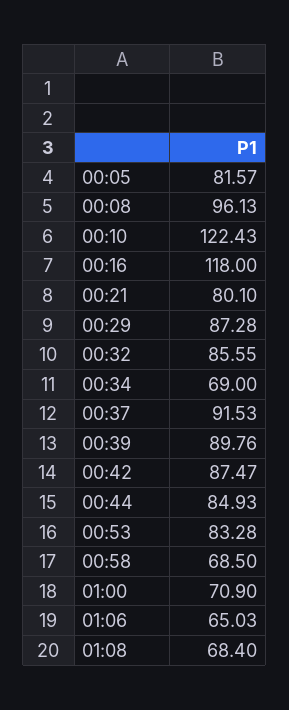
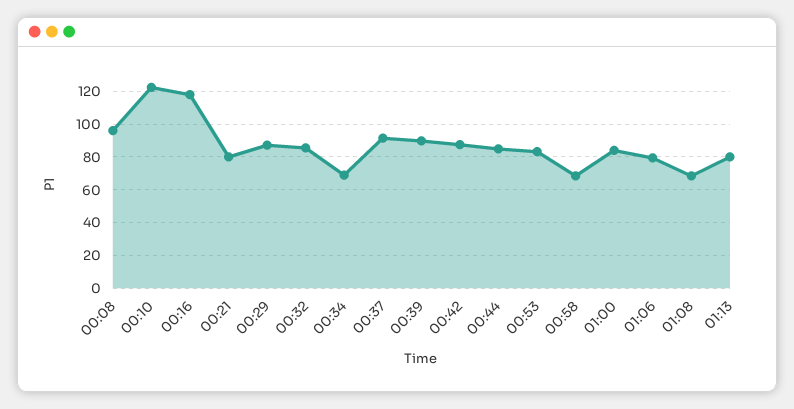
00:05: 81.57 -> none
01:00: 70.9 -> 85
01:06: 65.03 -> 80
01:13: none -> 80

